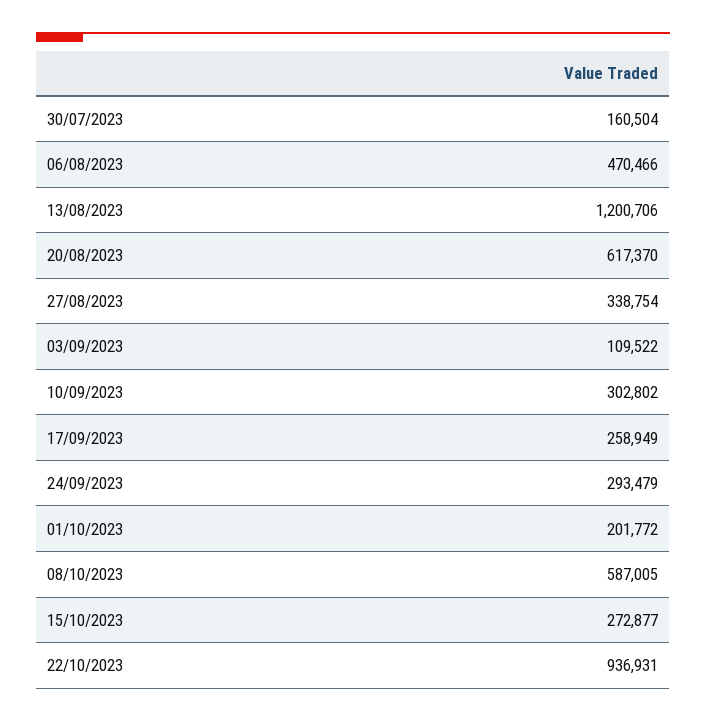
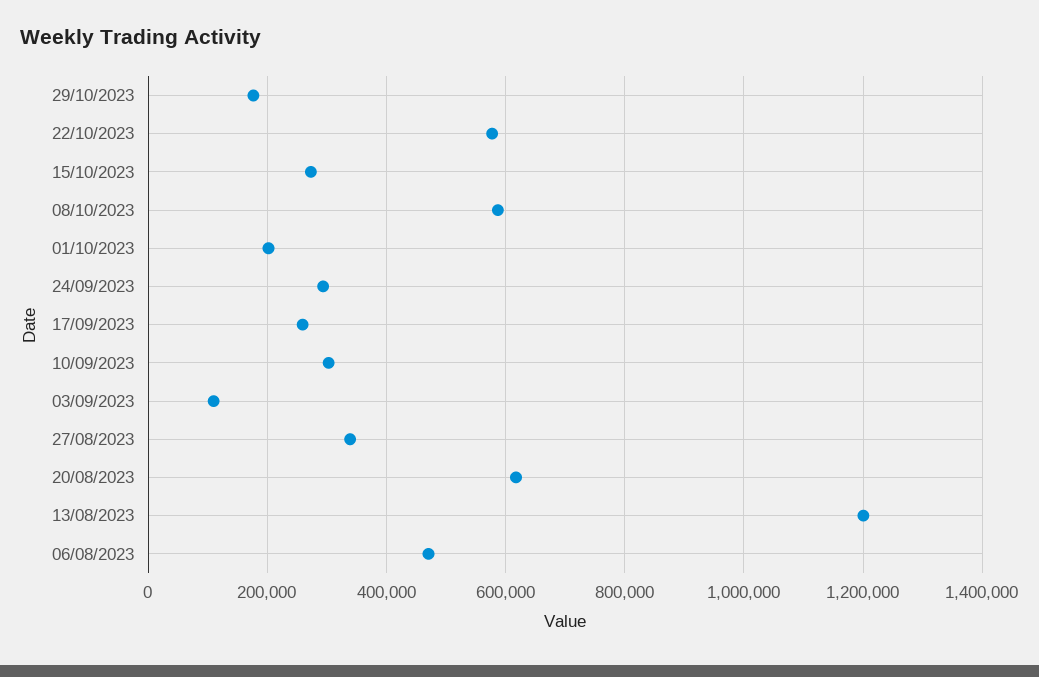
30/07/2023: 160504 -> none
22/10/2023: 936931 -> 580000
29/10/2023: none -> 180000

